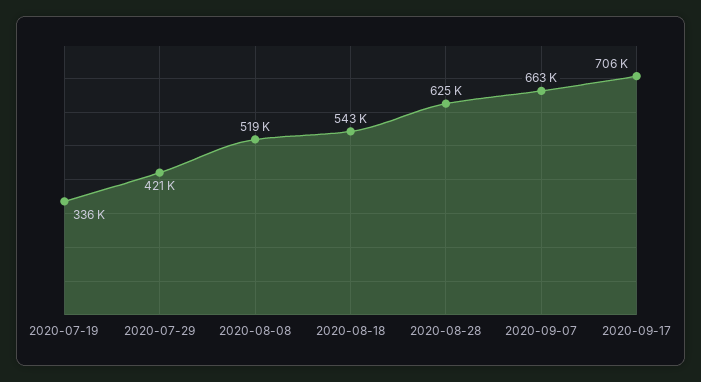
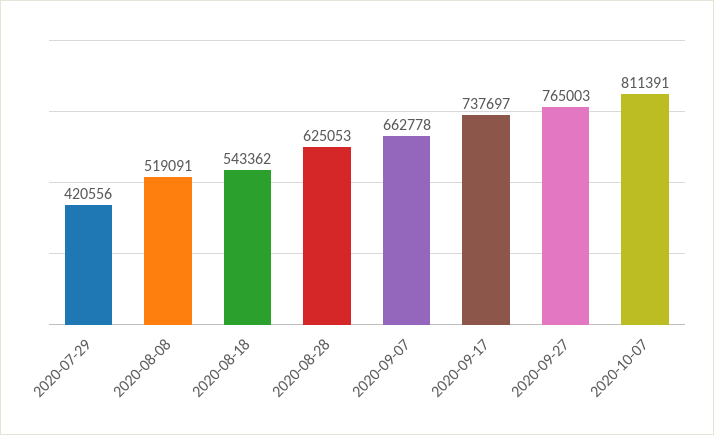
2020-07-19: 336000 -> none
2020-09-17: 706000 -> 737697
2020-09-27: none -> 765003
2020-10-07: none -> 811391

